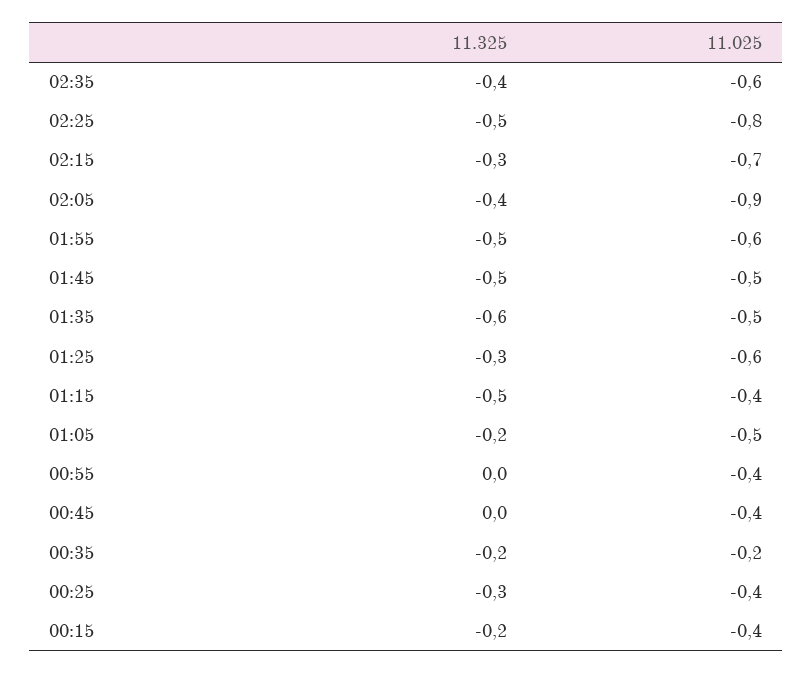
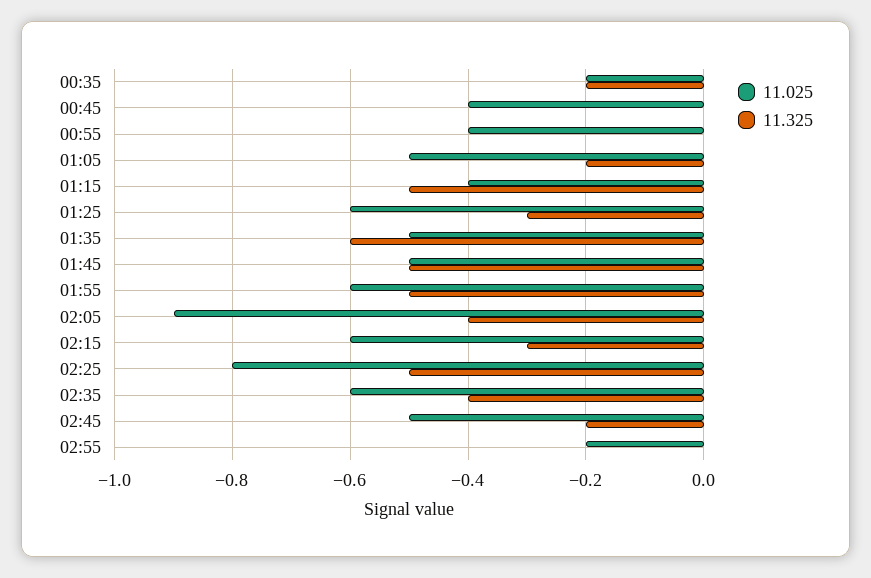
11.025, 02:15: -0.7 -> -0.6
11.325, 00:25: -0.3 -> none
11.025, 00:25: -0.4 -> none
11.325, 00:15: -0.2 -> none
11.025, 00:15: -0.4 -> none
11.025, 02:45: none -> -0.5
11.325, 02:45: none -> -0.2
11.025, 02:55: none -> -0.2
11.325, 02:55: none -> 0

